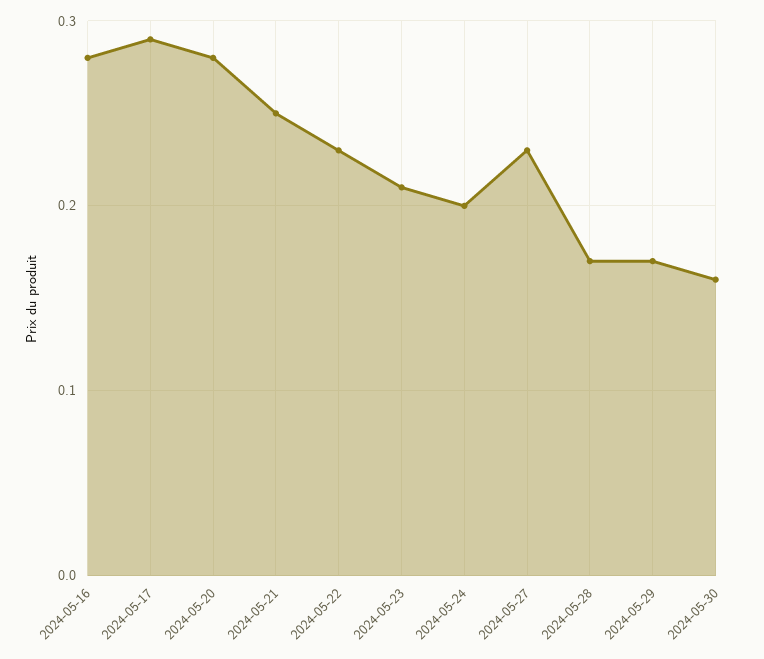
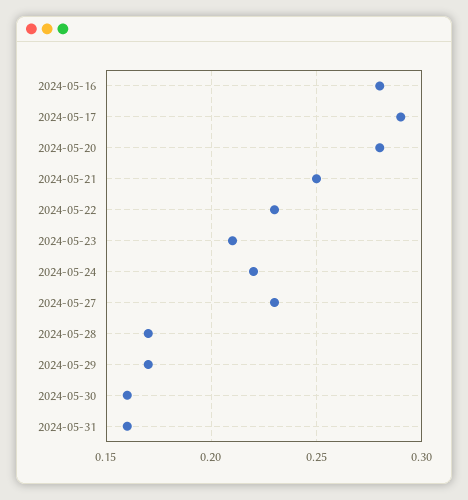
2024-05-24: 0.2 -> 0.22
2024-05-31: none -> 0.16

